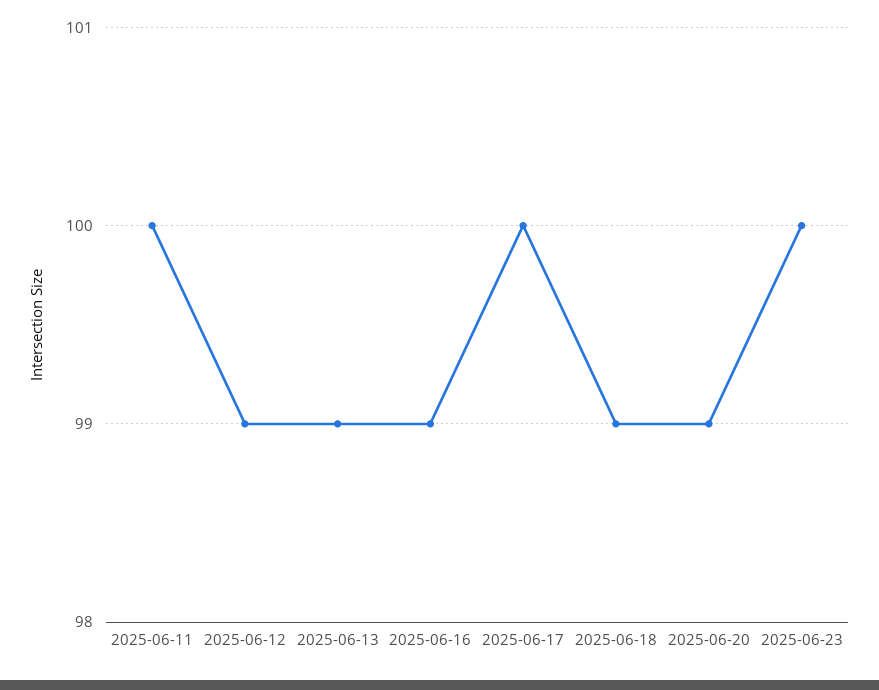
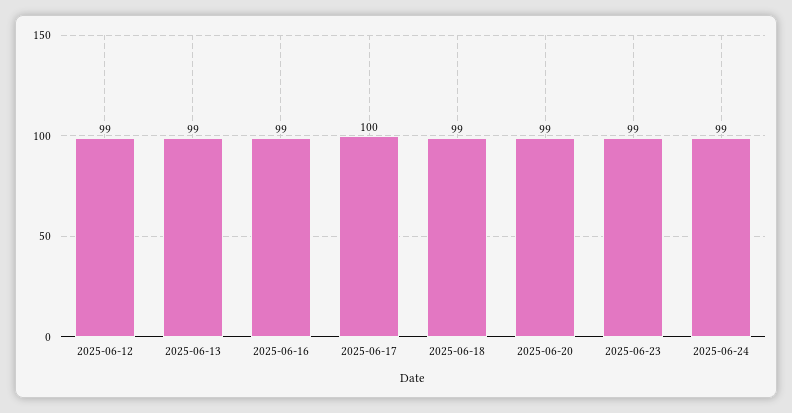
2025-06-11: 100 -> none
2025-06-23: 100 -> 99
2025-06-24: none -> 99

